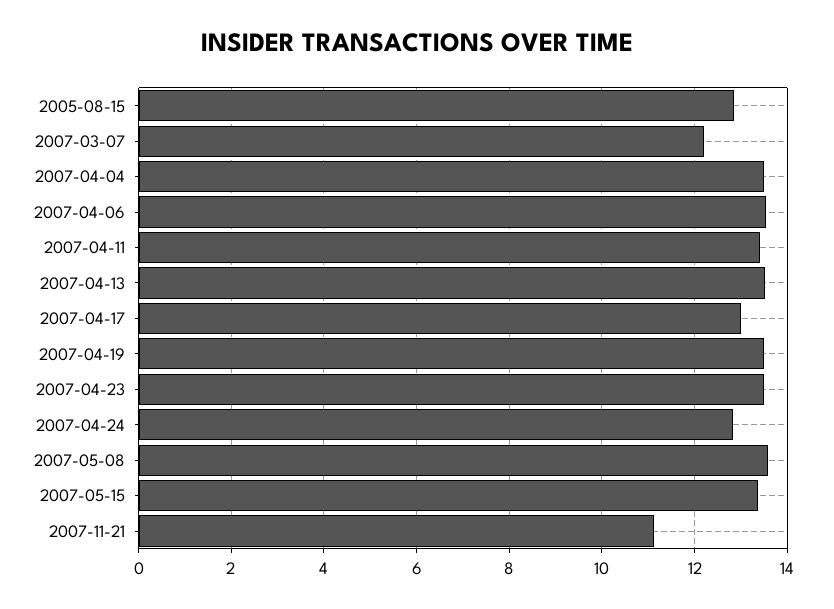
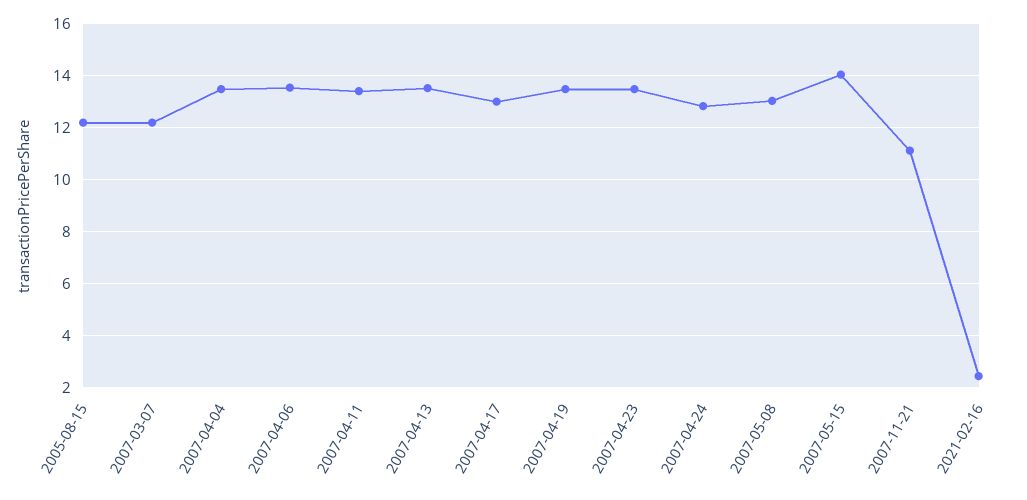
2005-08-15: 12.8 -> 12.25
2007-05-08: 13.6 -> 13
2007-05-15: 13.4 -> 14
2021-02-16: none -> 2.5

